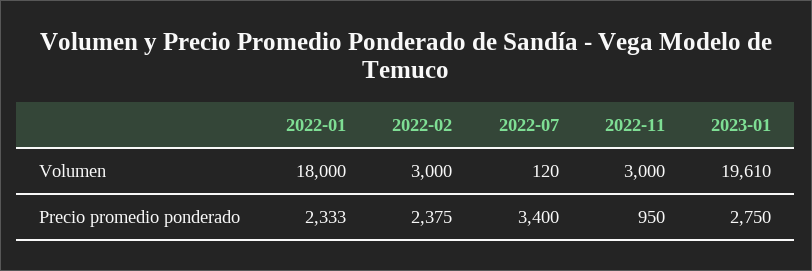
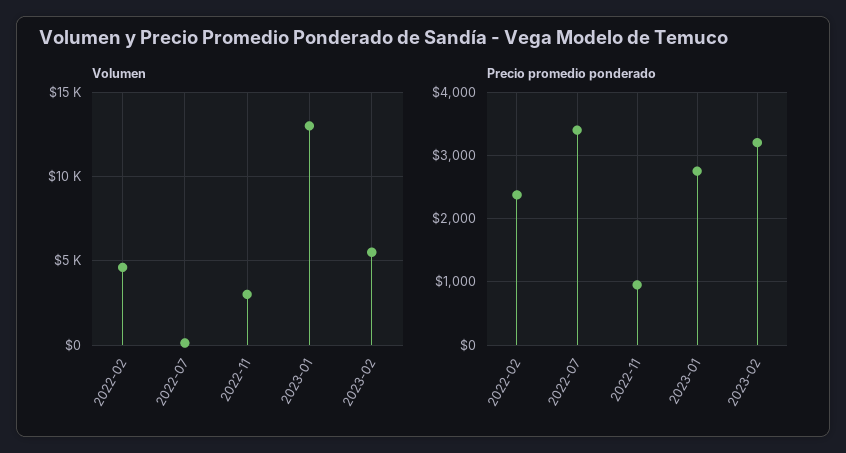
Volumen, 2022-01: 18000 -> none
Volumen, 2022-02: 3000 -> 4500
Volumen, 2023-01: 19610 -> 13000
Precio promedio ponderado, 2022-01: 2333 -> none
Volumen, 2023-02: none -> 5500
Precio promedio ponderado, 2023-02: none -> 3200

